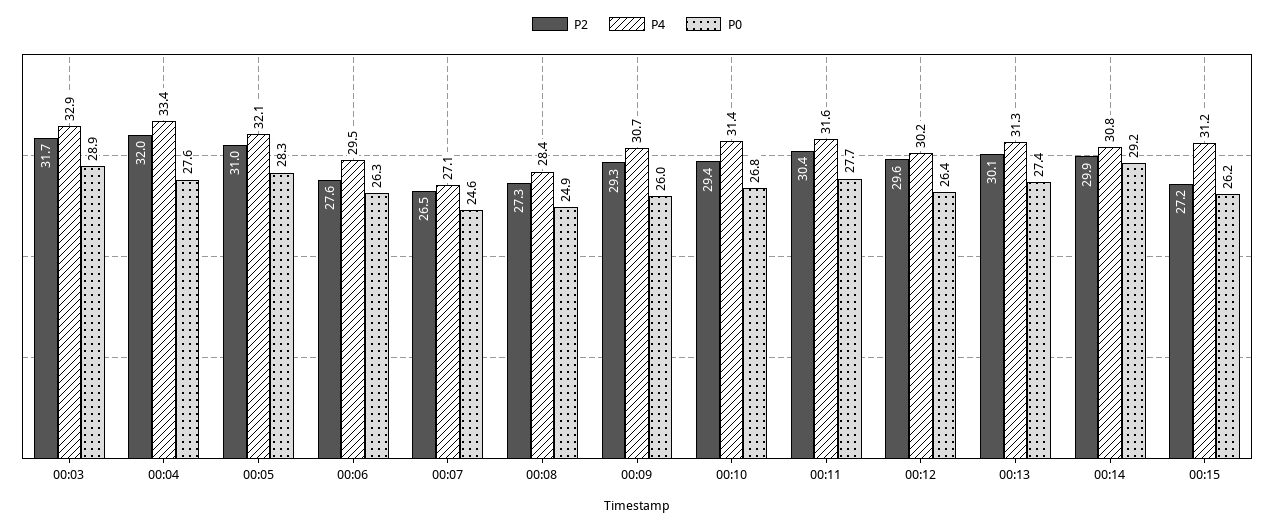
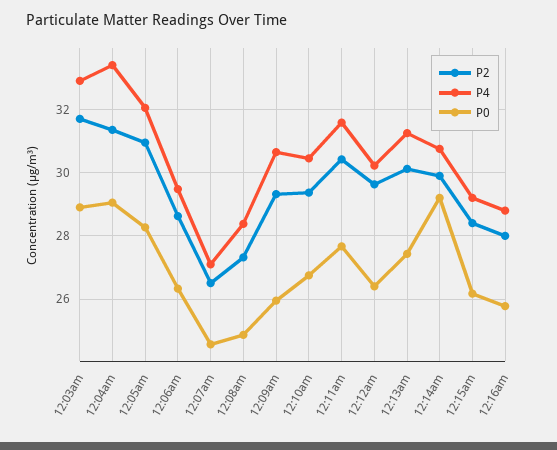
P2, 00:04: 32 -> 31.4
P0, 00:04: 27.6 -> 29
P2, 00:06: 27.6 -> 28.6
P4, 00:10: 31.4 -> 30.4
P2, 00:15: 27.2 -> 28.4
P4, 00:15: 31.2 -> 29.2
P2, 12:16am: none -> 28
P4, 12:16am: none -> 28.8
P0, 12:16am: none -> 25.8

